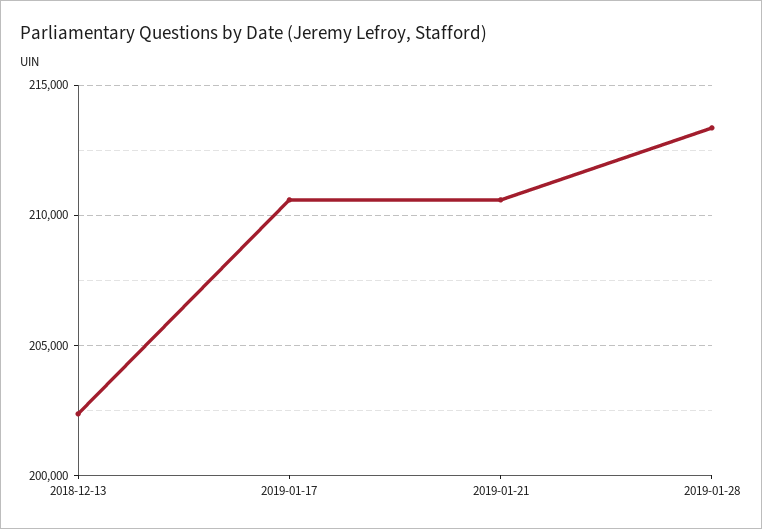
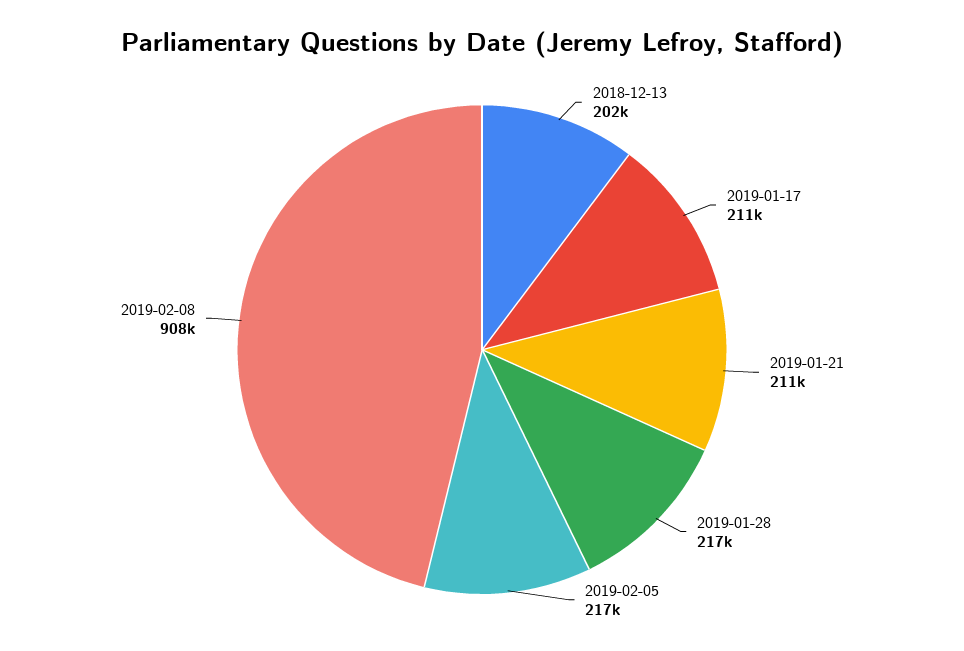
2019-01-28: 213500 -> 217000
2019-02-05: none -> 217000
2019-02-08: none -> 908000

